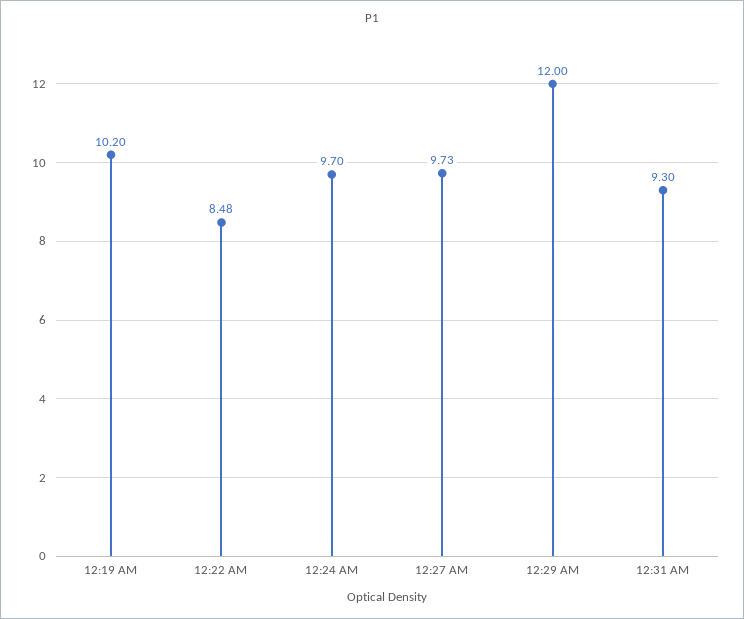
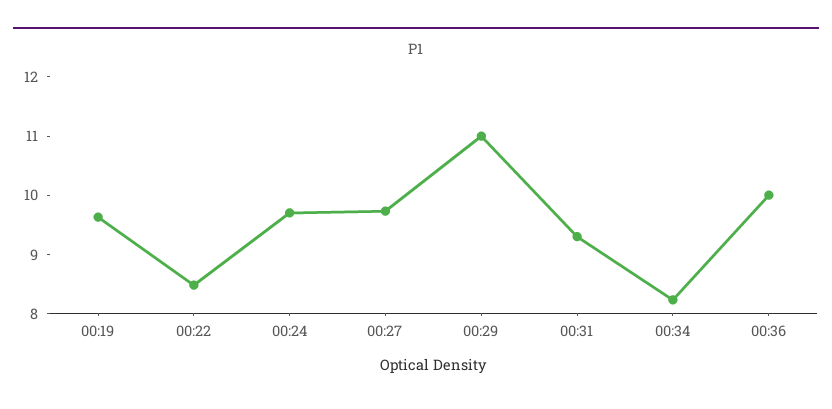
12:19 AM: 10.2 -> 9.6
12:29 AM: 12 -> 11
00:34: none -> 8.2
00:36: none -> 10

